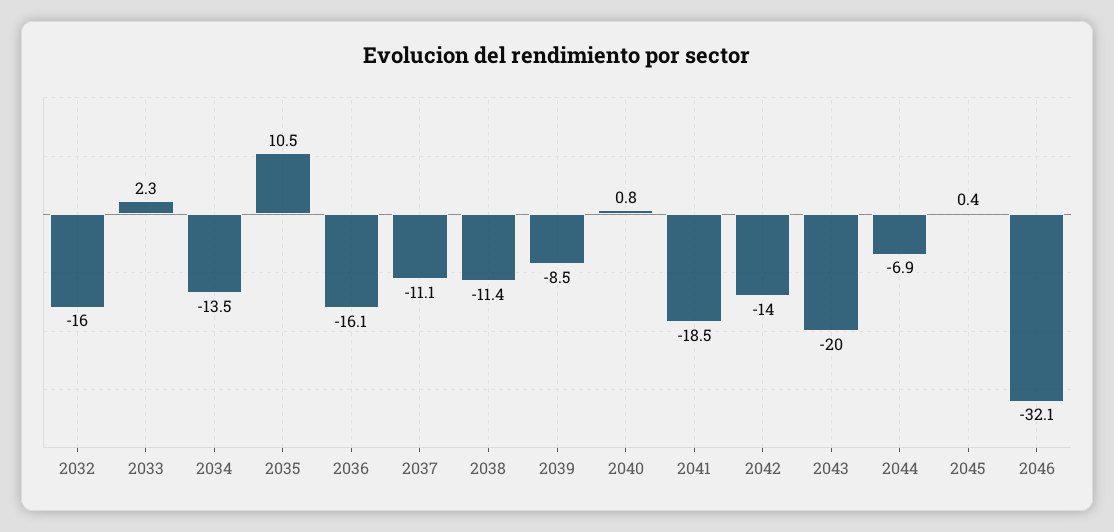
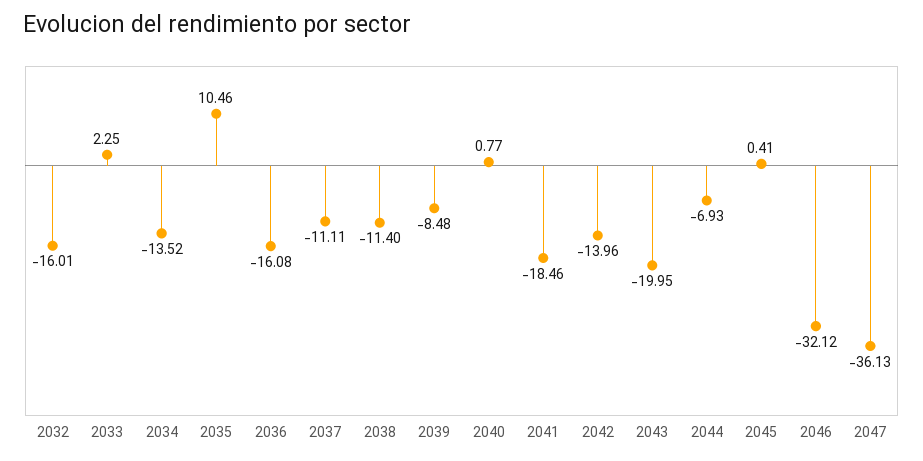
2047: none -> -36.13

